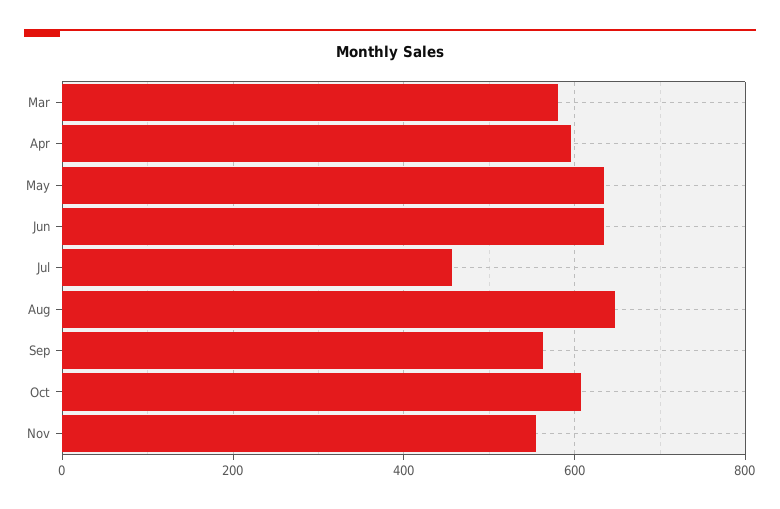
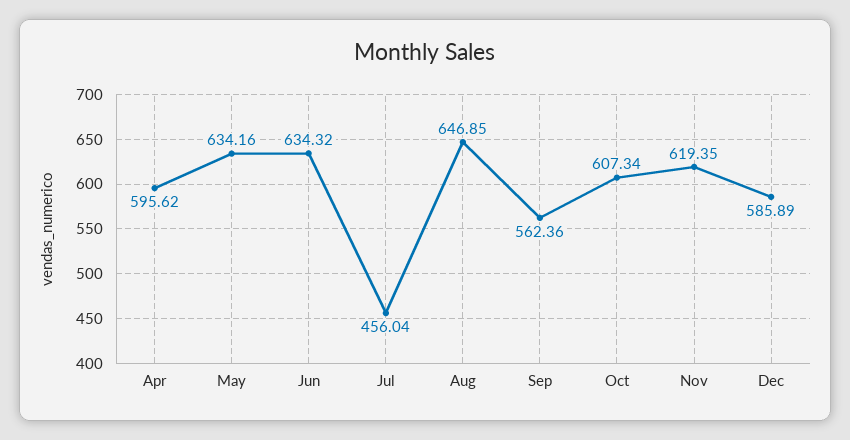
Mar: 580 -> none
Nov: 560 -> 619.35
Dec: none -> 585.89

